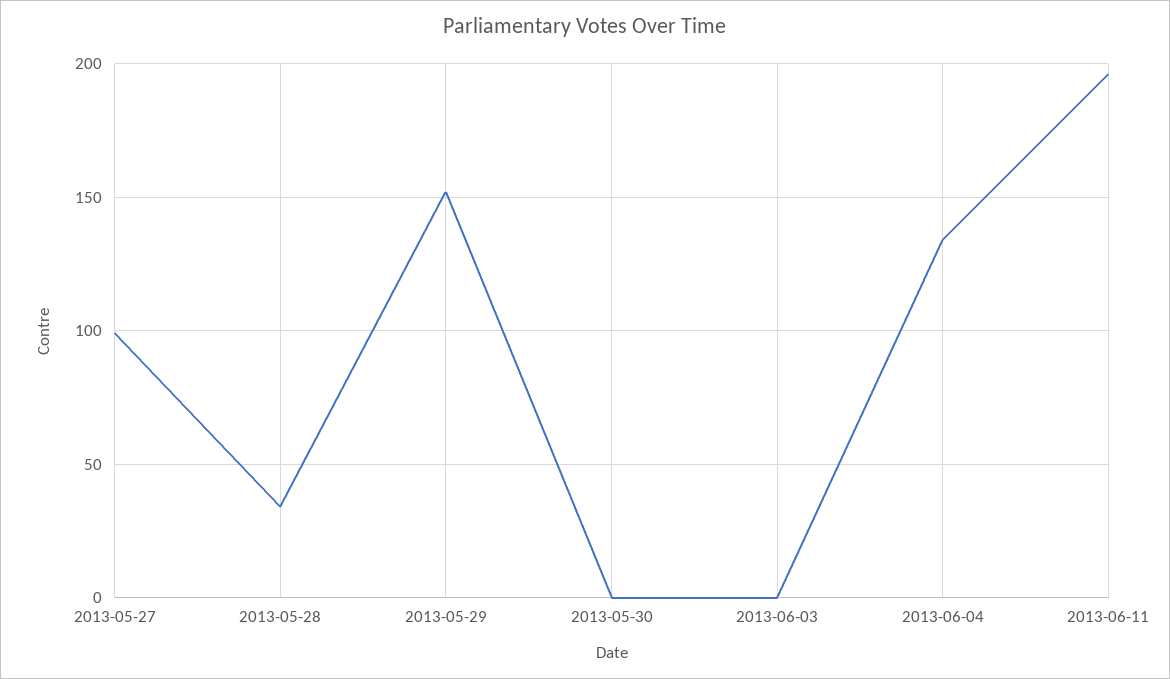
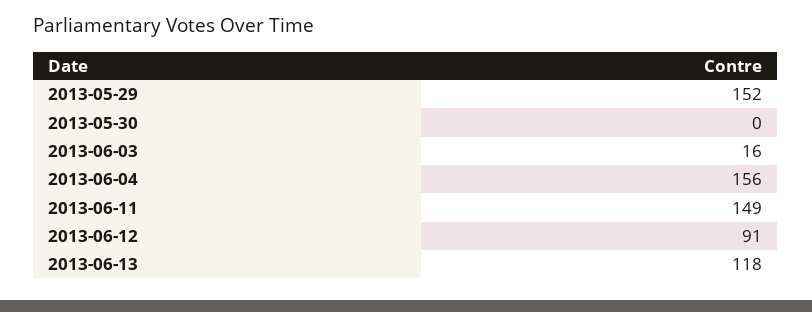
2013-05-27: 100 -> none
2013-05-28: 35 -> none
2013-06-03: 0 -> 16
2013-06-04: 135 -> 156
2013-06-11: 195 -> 149
2013-06-12: none -> 91
2013-06-13: none -> 118

